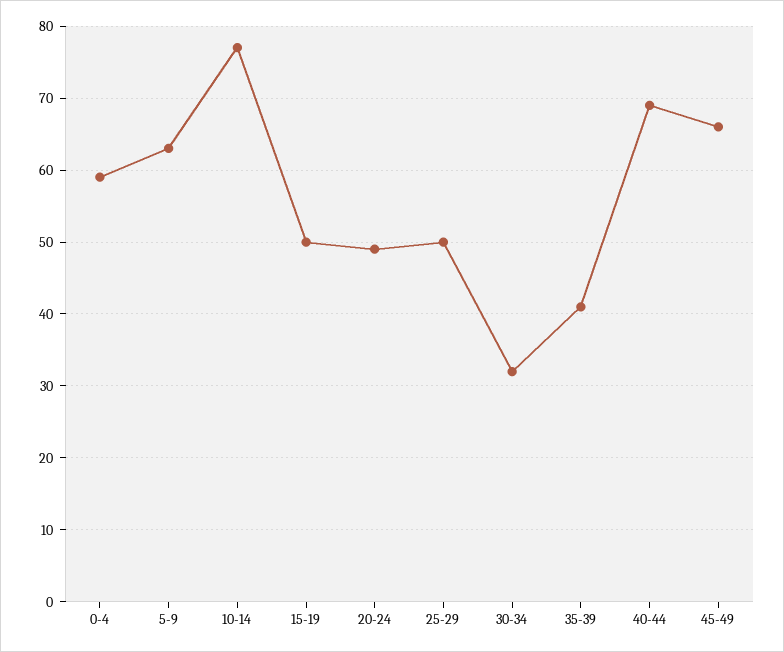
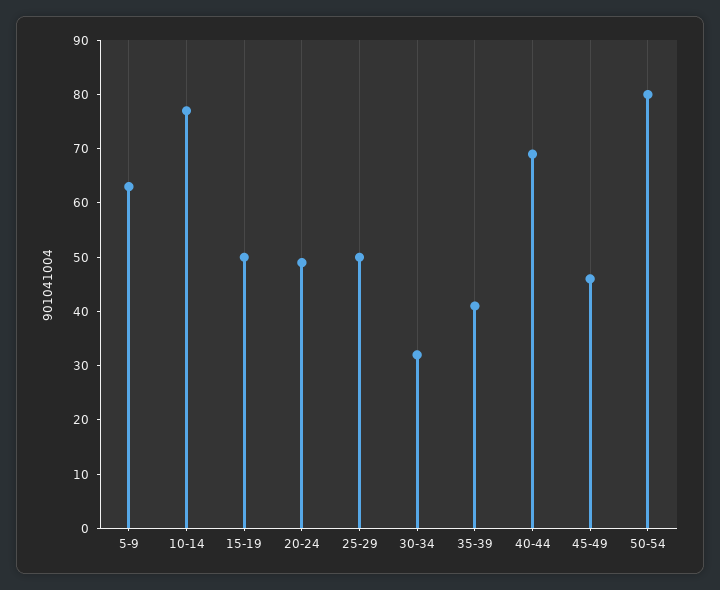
0-4: 59 -> none
45-49: 66 -> 45
50-54: none -> 80

